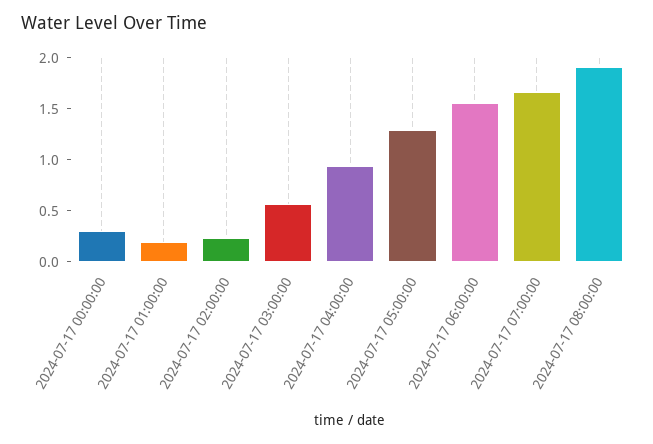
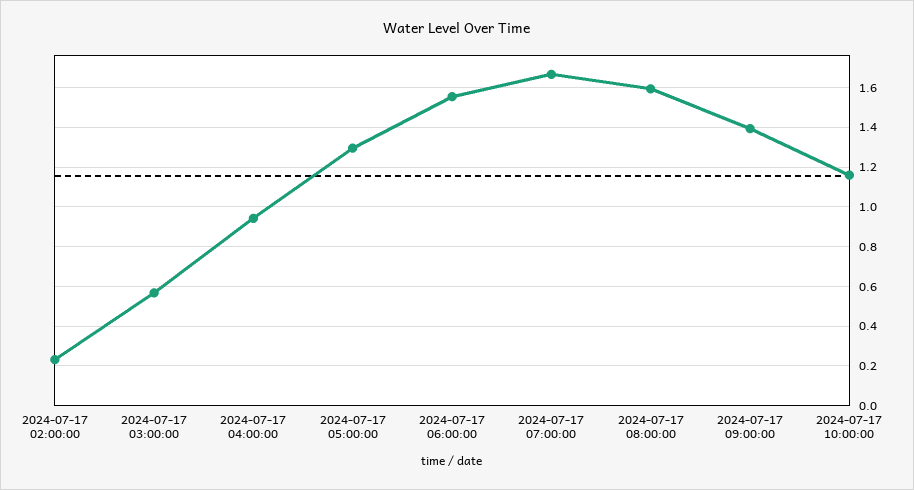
2024-07-17 00:00:00: 0.3 -> none
2024-07-17 01:00:00: 0.2 -> none
2024-07-17 08:00:00: 1.9 -> 1.6
2024-07-17 09:00:00: none -> 1.4
2024-07-17 10:00:00: none -> 1.15

